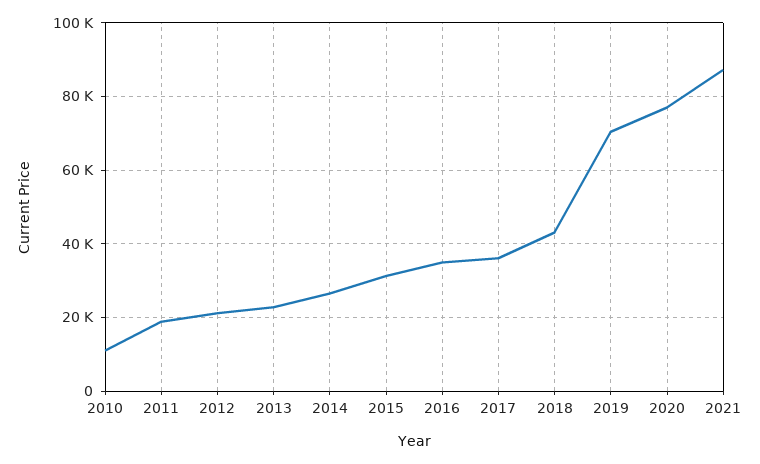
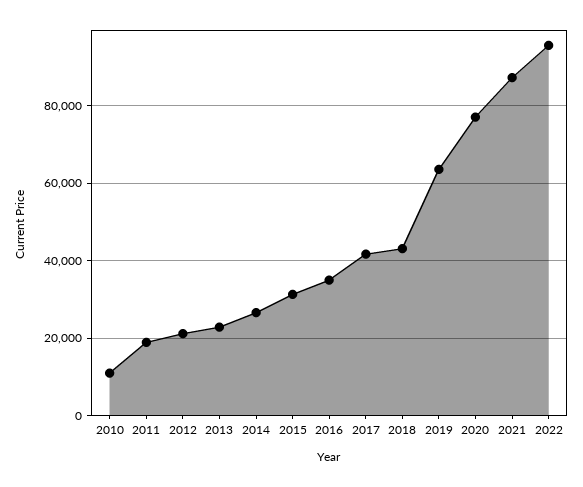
2017: 36000 -> 42000
2019: 70000 -> 64000
2022: none -> 96000

